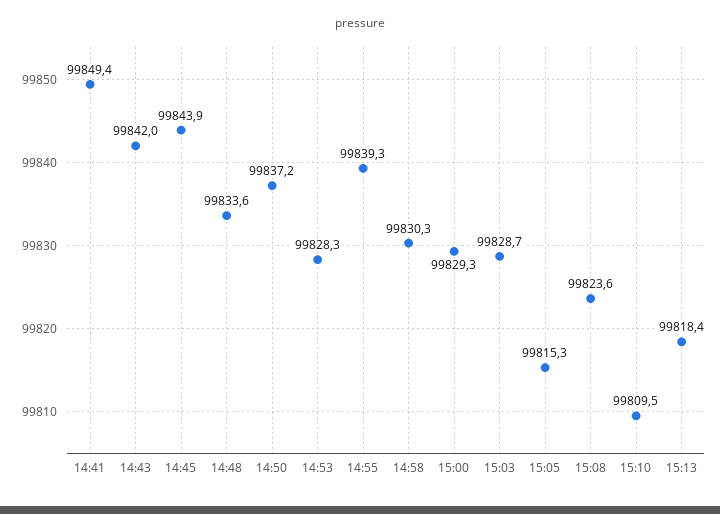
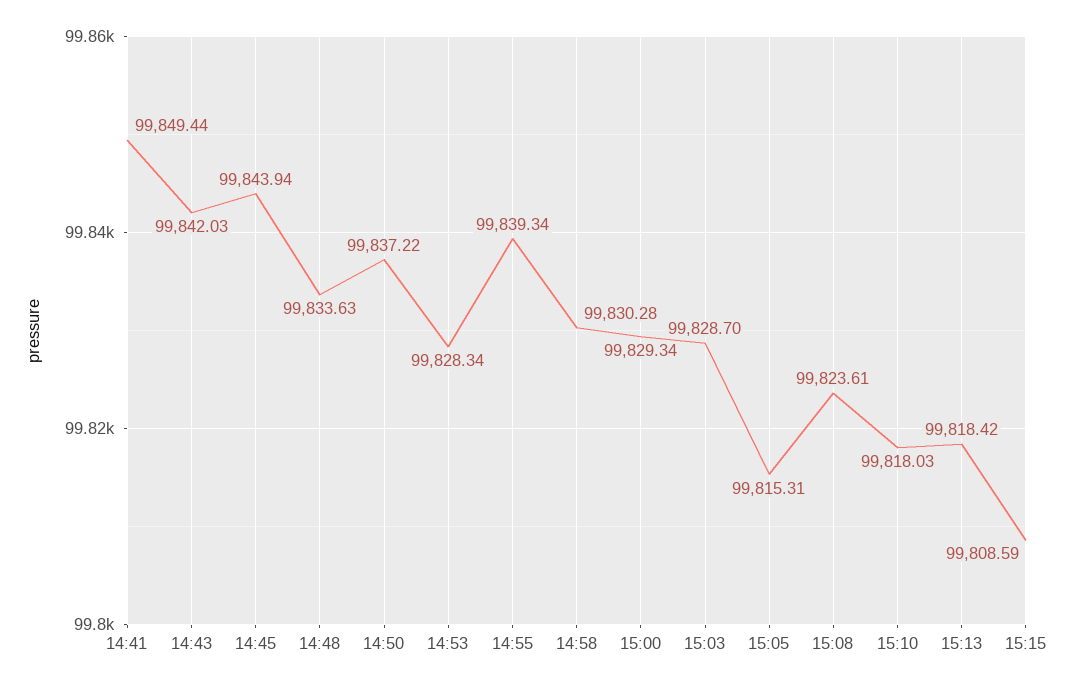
15:10: 99809.5 -> 99818.03
15:15: none -> 99808.59

